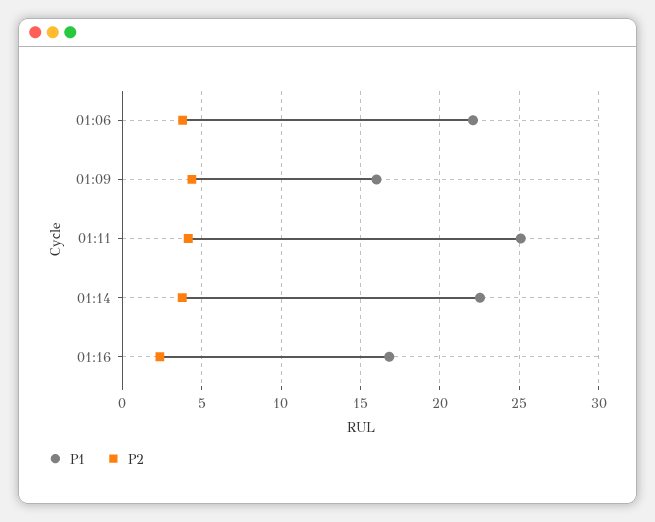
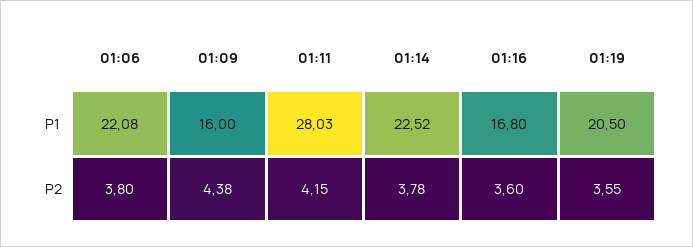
P1, 01:11: 25 -> 28.03
P2, 01:16: 2.5 -> 3.6
P1, 01:19: none -> 20.5
P2, 01:19: none -> 3.55

